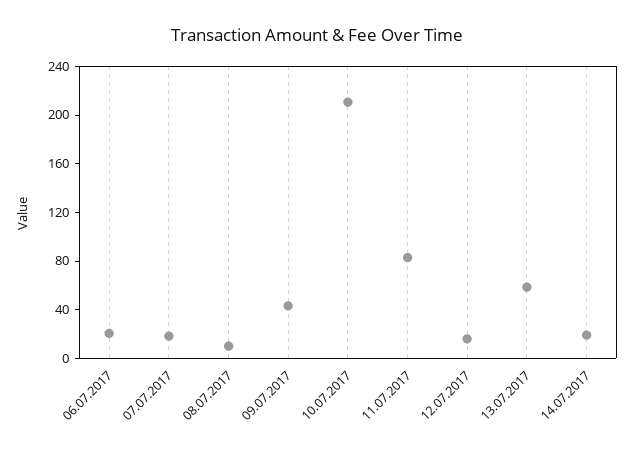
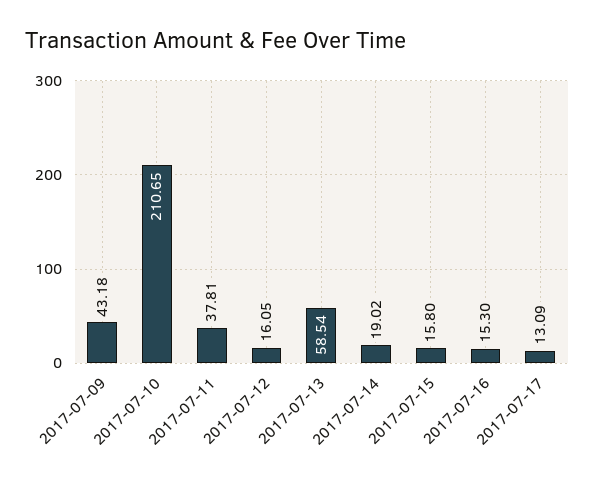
06.07.2017: 20 -> none
07.07.2017: 20 -> none
08.07.2017: 10 -> none
11.07.2017: 80 -> 37.81
2017-07-15: none -> 15.8
2017-07-16: none -> 15.3
2017-07-17: none -> 13.09

